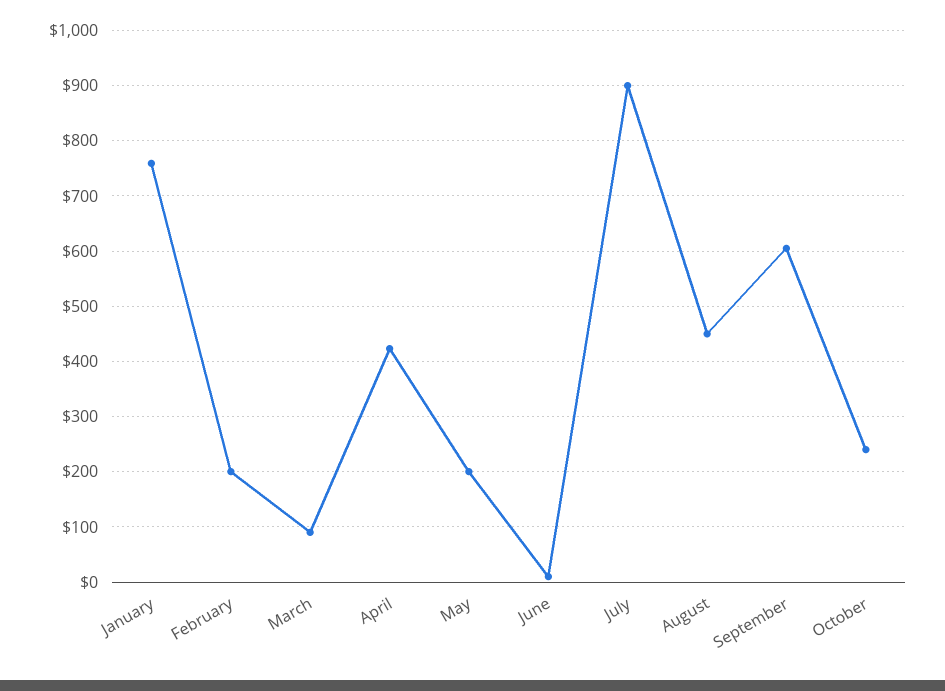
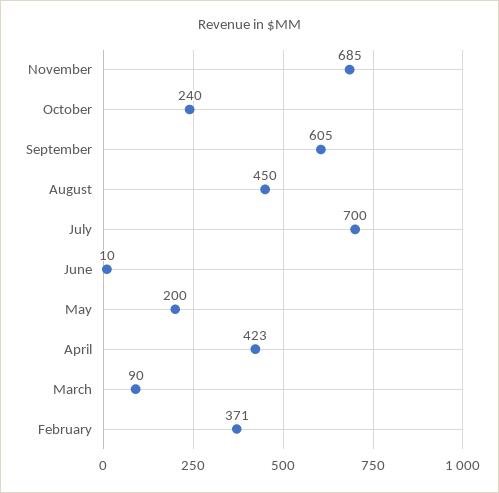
January: 760 -> none
February: 200 -> 371
July: 900 -> 700
November: none -> 685

